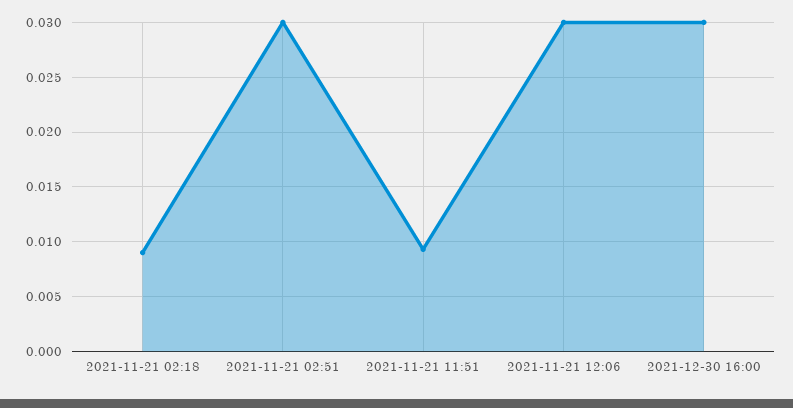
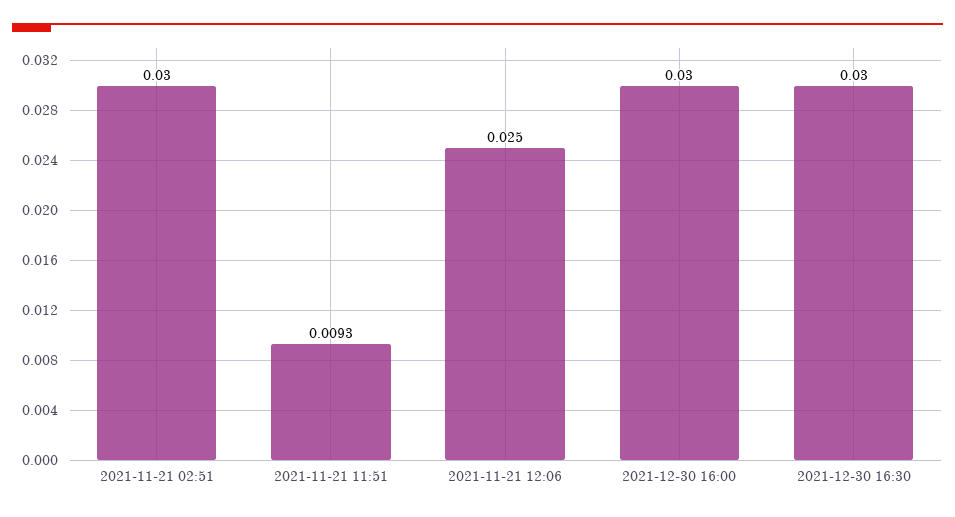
2021-11-21 02:18: 0.009 -> none
2021-11-21 12:06: 0.03 -> 0.025
2021-12-30 16:30: none -> 0.03

